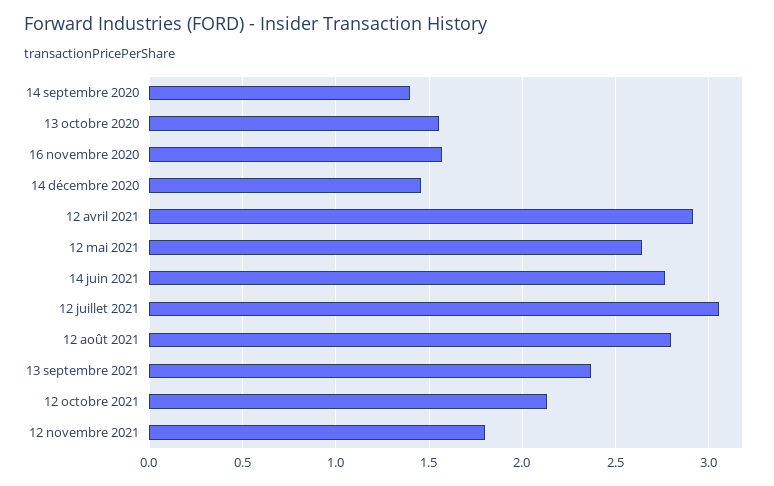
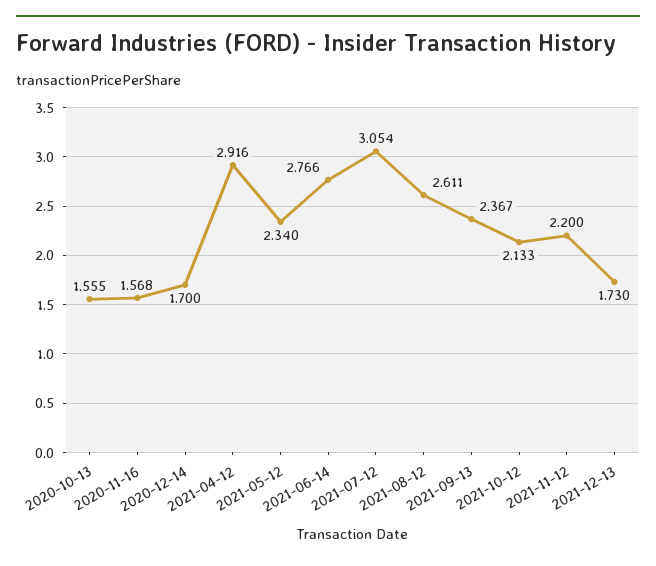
14 septembre 2020: 1.4 -> none
14 décembre 2020: 1.45 -> 1.7
12 mai 2021: 2.65 -> 2.34
12 août 2021: 2.8 -> 2.611
12 novembre 2021: 1.8 -> 2.2
2021-12-13: none -> 1.73

